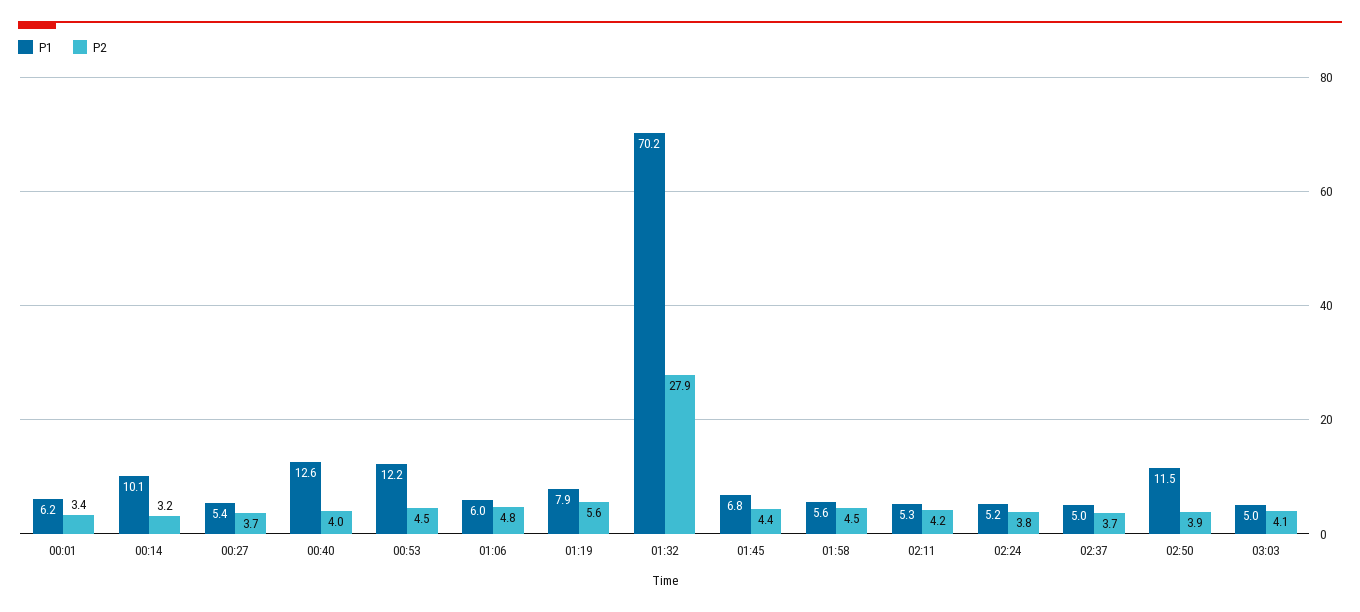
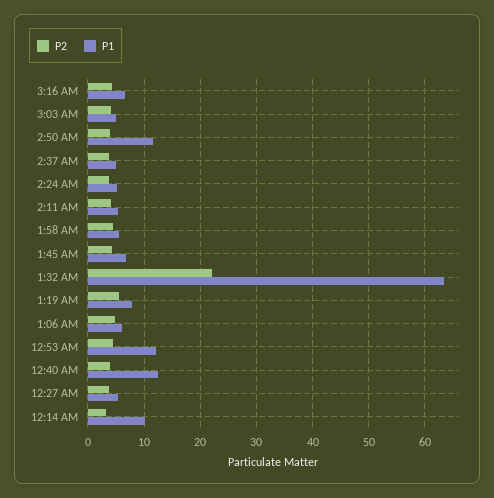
P1, 00:01: 6.2 -> none
P2, 00:01: 3.4 -> none
P1, 01:32: 70.2 -> 64
P2, 01:32: 27.9 -> 22
P2, 3:16 AM: none -> 4
P1, 3:16 AM: none -> 6

